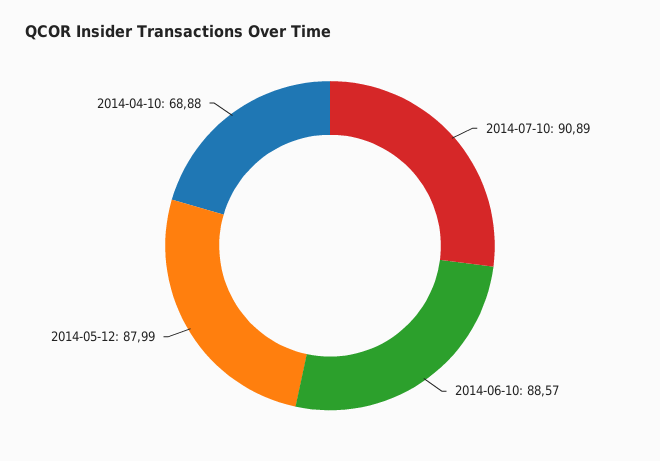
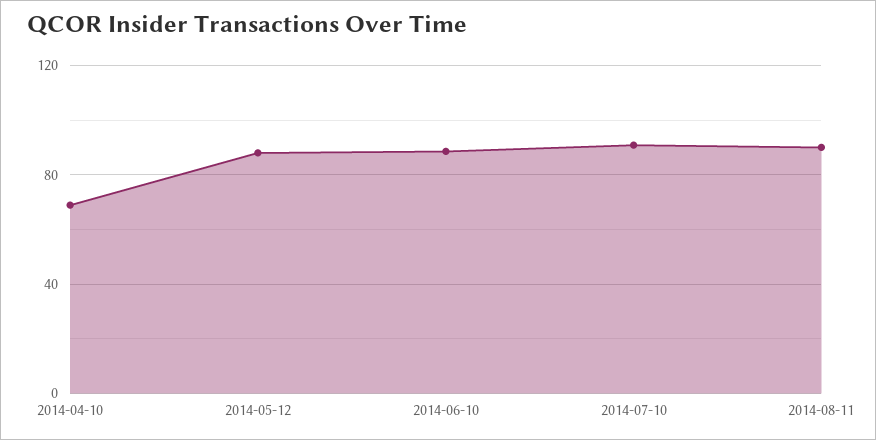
2014-08-11: none -> 90

